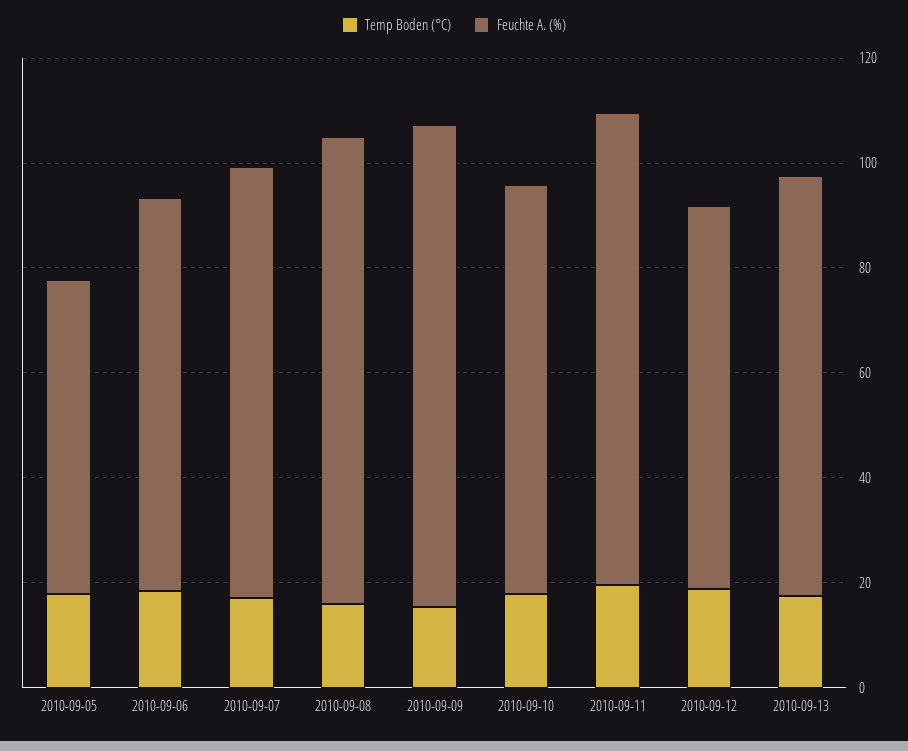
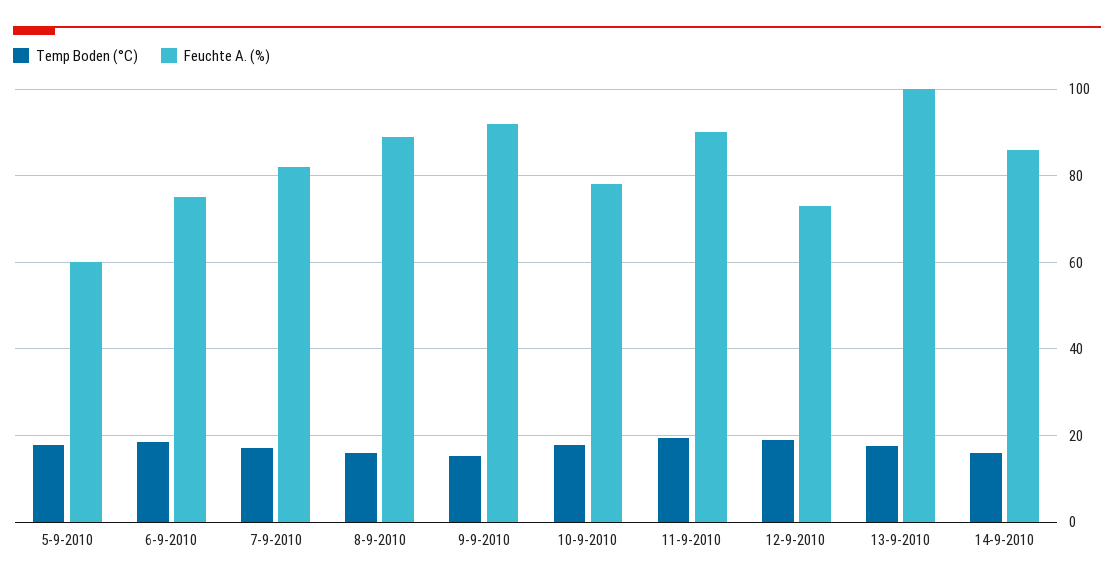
Feuchte A. (%), 2010-09-13: 80 -> 100
Temp Boden (°C), 14-9-2010: none -> 16
Feuchte A. (%), 14-9-2010: none -> 86

